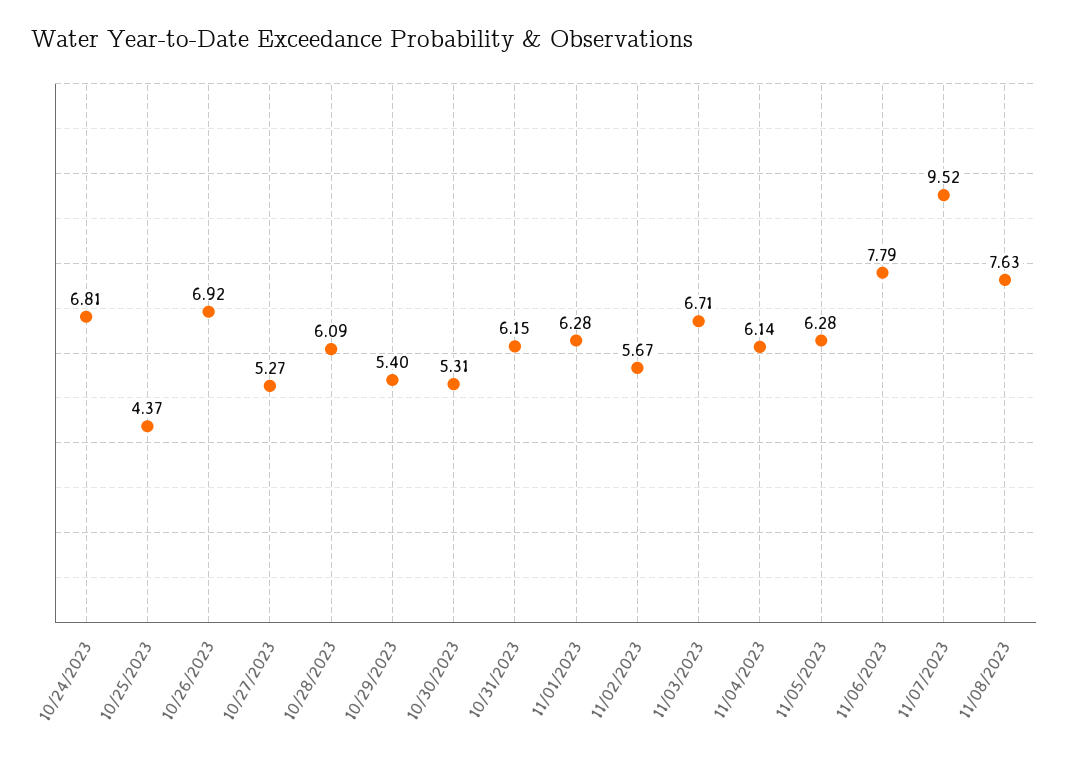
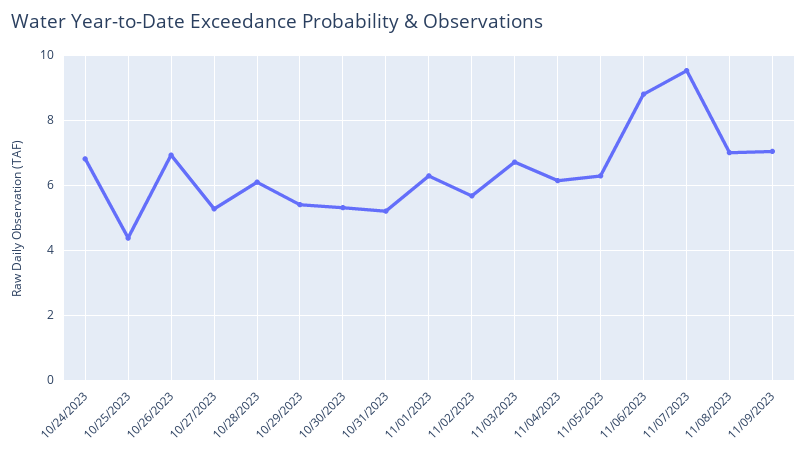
10/31/2023: 6.15 -> 5.2
11/06/2023: 7.79 -> 8.8
11/08/2023: 7.63 -> 7
11/09/2023: none -> 7

